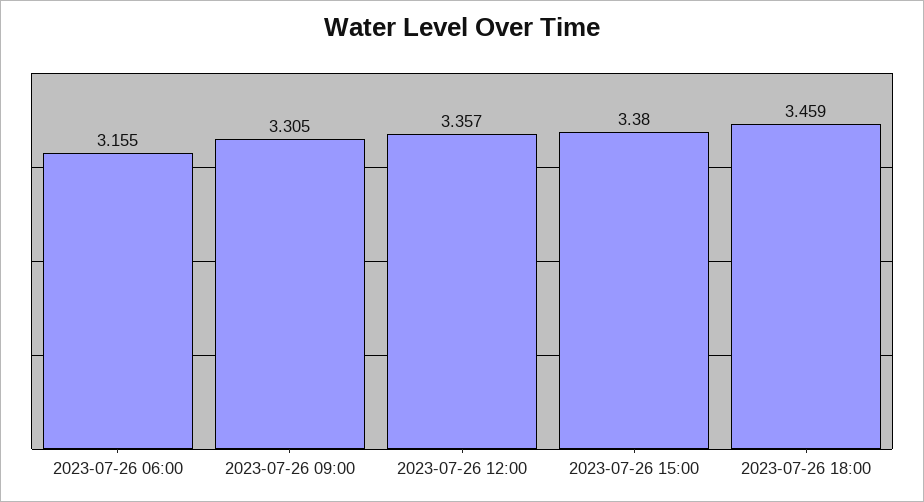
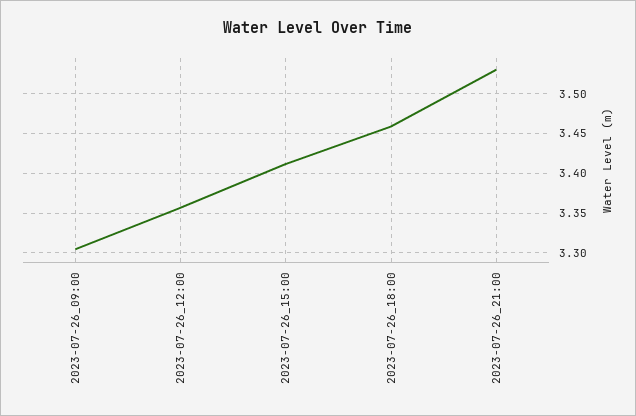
2023-07-26 06:00: 3.155 -> none
2023-07-26 15:00: 3.38 -> 3.41
2023-07-26_21:00: none -> 3.53

